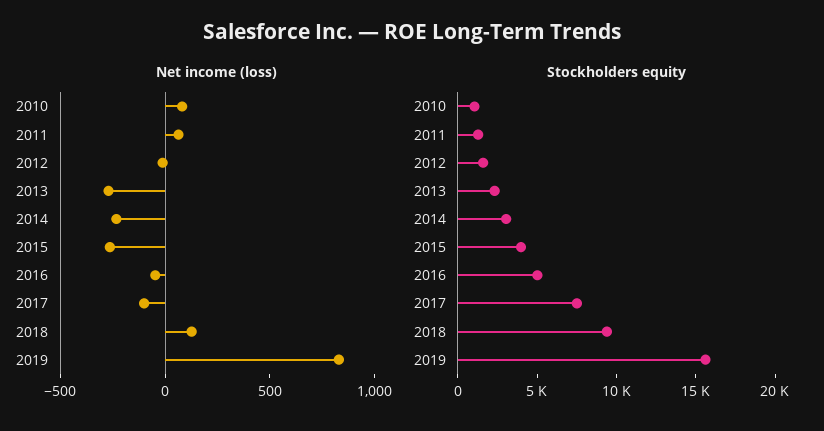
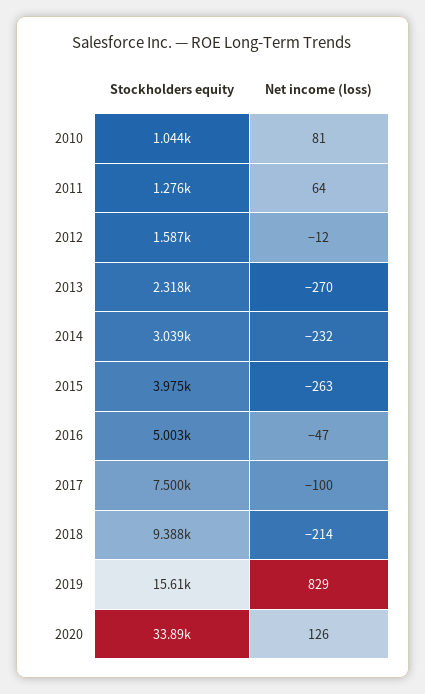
Net income (loss), 2018: 100 -> -214
Stockholders equity, 2020: none -> 33890
Net income (loss), 2020: none -> 126

